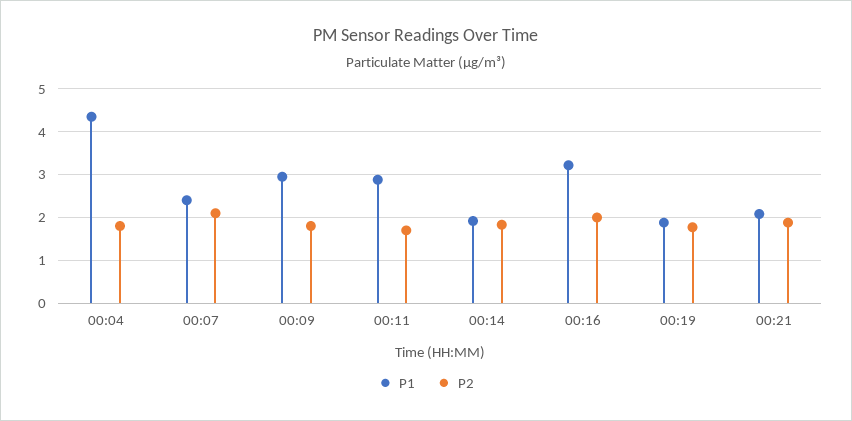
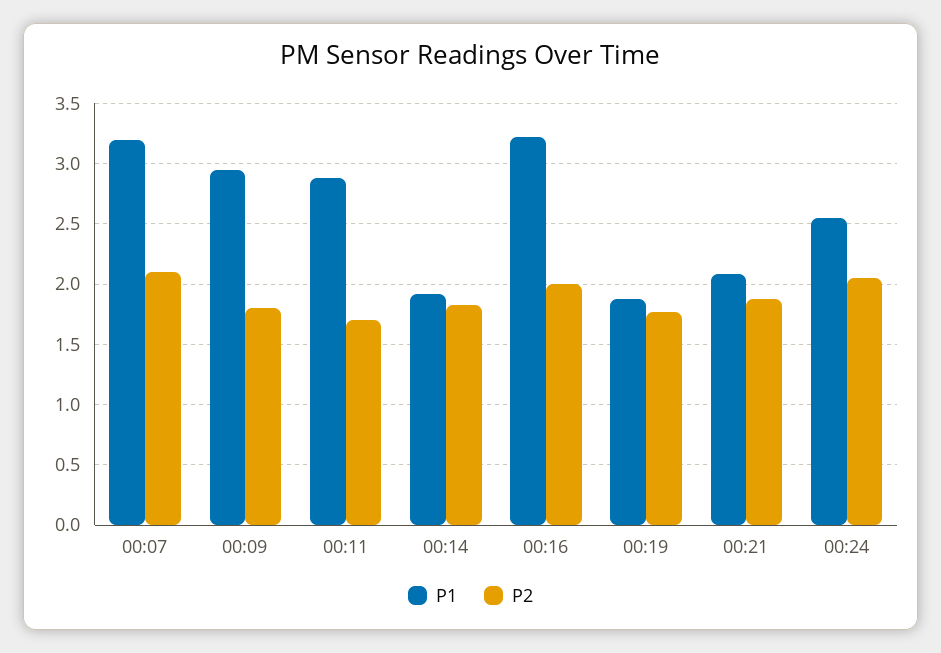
P1, 00:04: 4.4 -> none
P2, 00:04: 1.8 -> none
P1, 00:07: 2.4 -> 3.2
P1, 00:24: none -> 2.55
P2, 00:24: none -> 2.05

